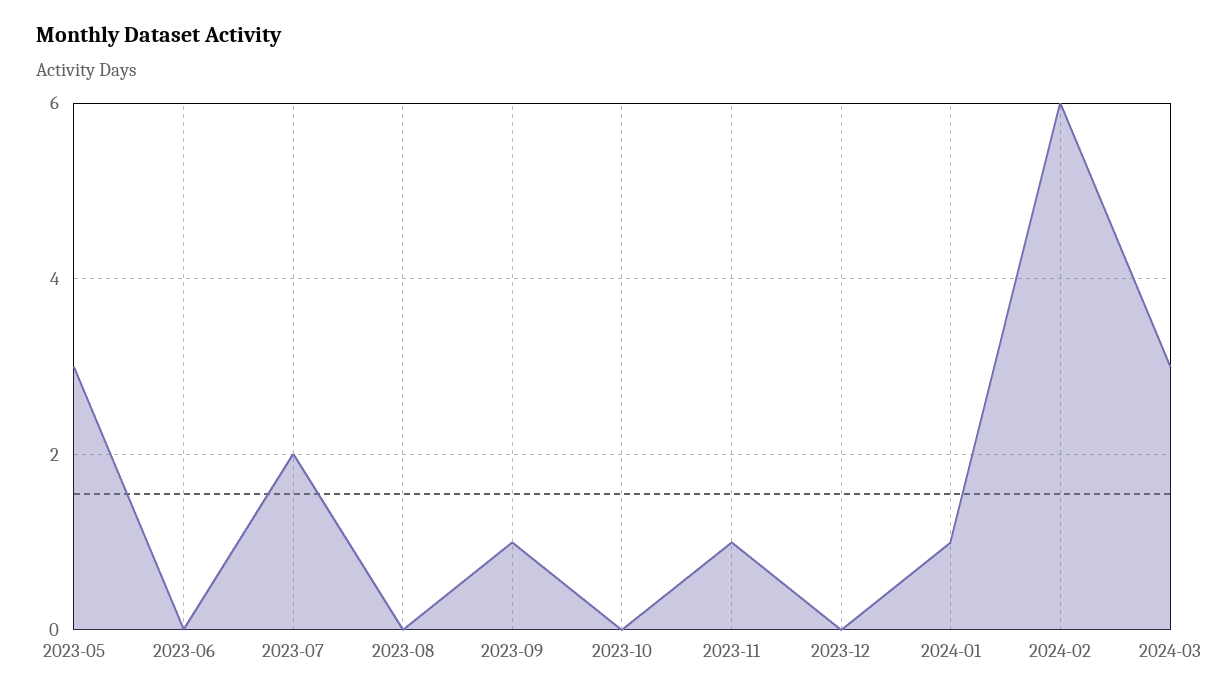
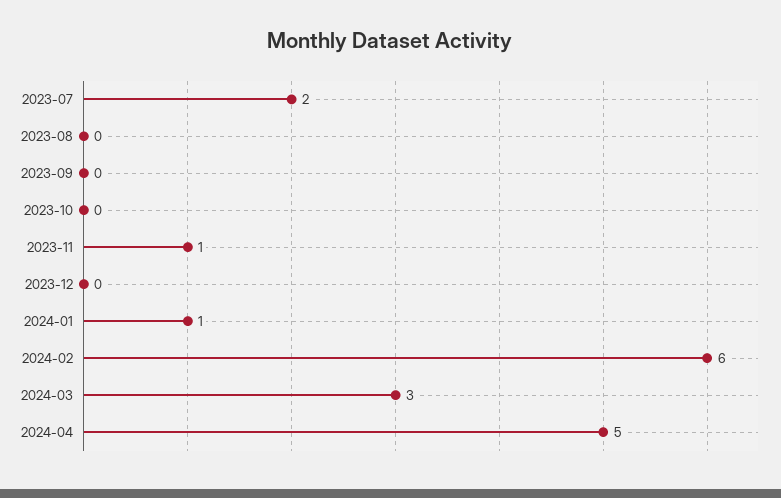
2023-05: 3 -> none
2023-06: 0 -> none
2023-09: 1 -> 0
2024-04: none -> 5

